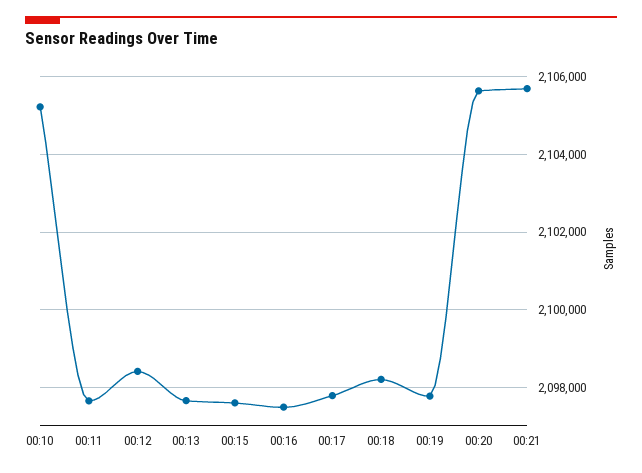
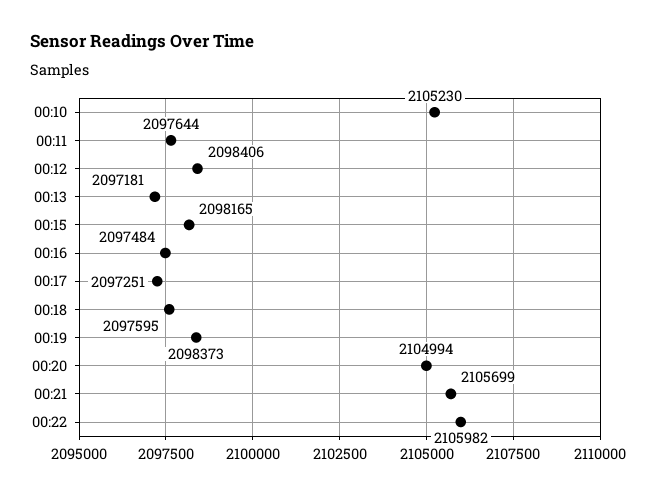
00:13: 2097600 -> 2097181
00:15: 2097600 -> 2098165
00:17: 2097800 -> 2097251
00:18: 2098200 -> 2097595
00:19: 2097800 -> 2098373
00:20: 2105600 -> 2104994
00:22: none -> 2105982

